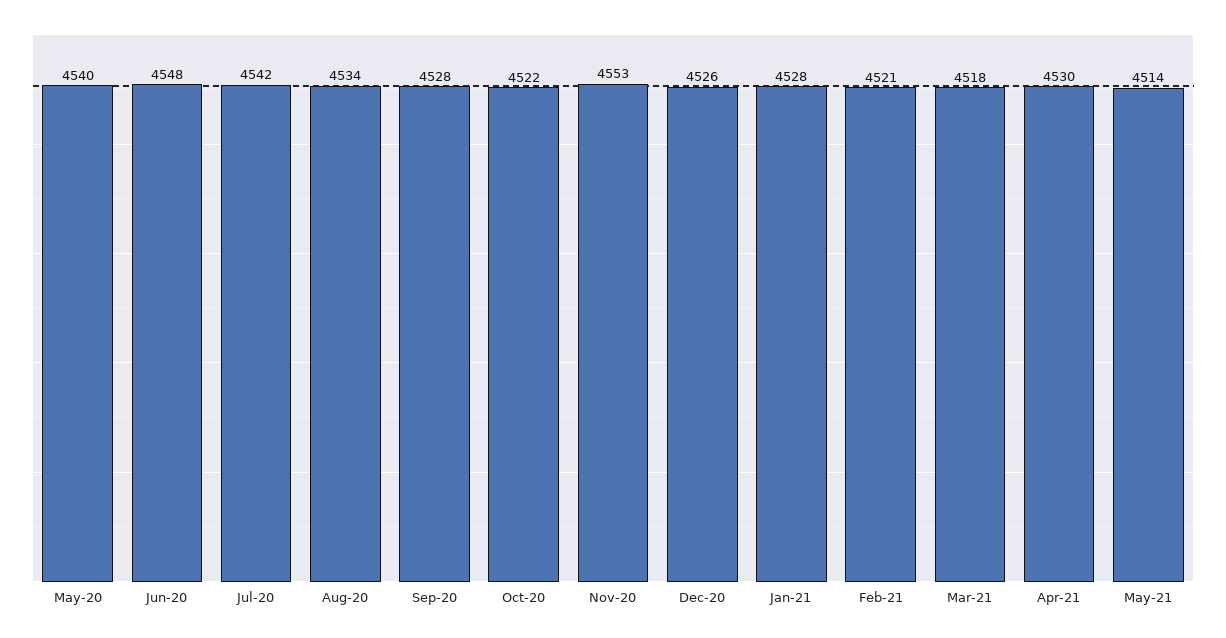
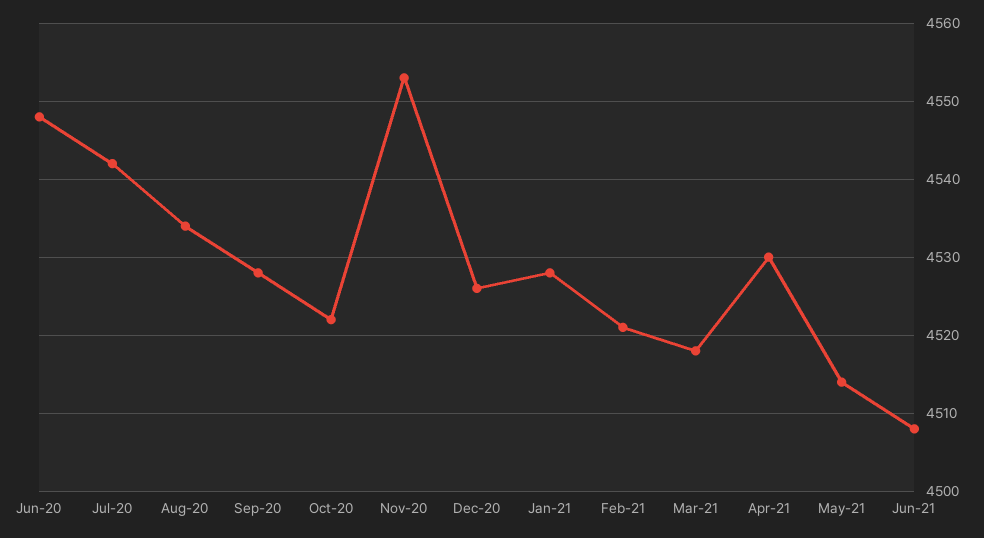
May-20: 4540 -> none
Jun-21: none -> 4508

